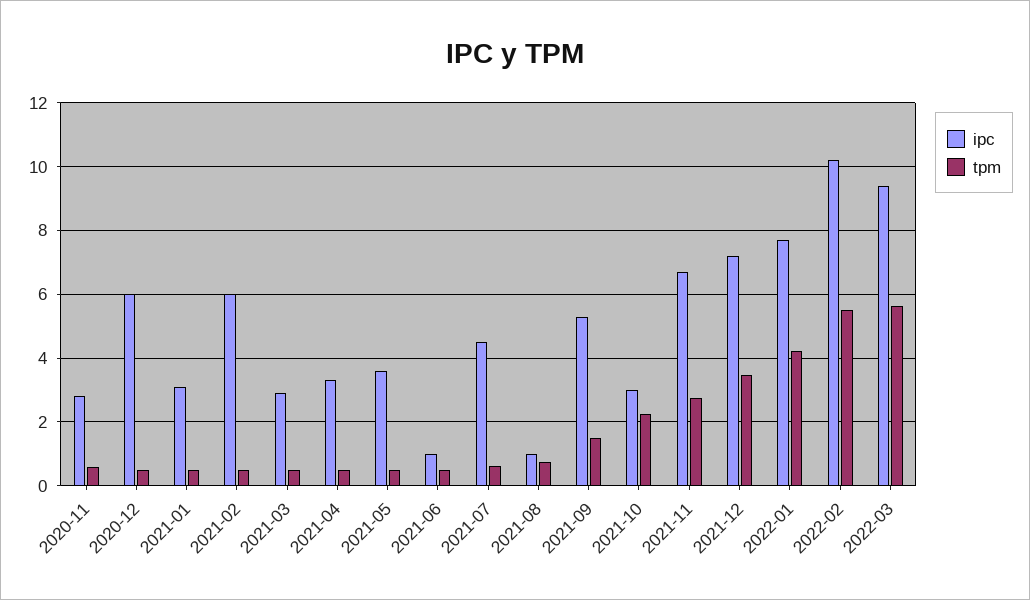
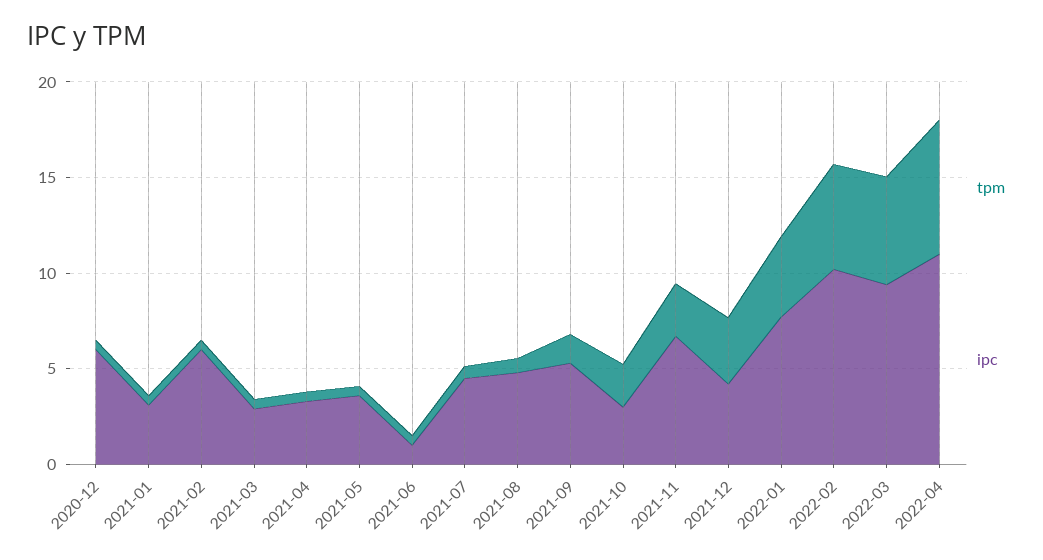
ipc, 2020-11: 2.8 -> none
tpm, 2020-11: 0.6 -> none
ipc, 2021-08: 1 -> 5
ipc, 2021-12: 7.2 -> 4
tpm, 2022-04: none -> 7
ipc, 2022-04: none -> 11

